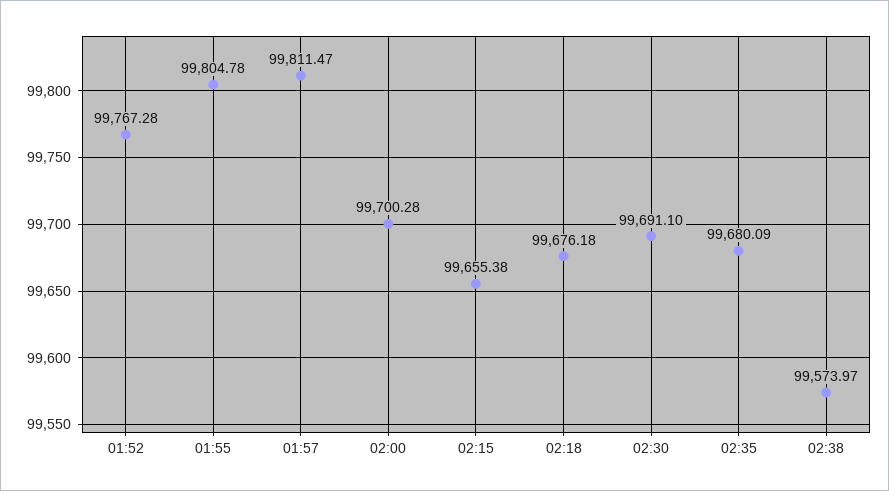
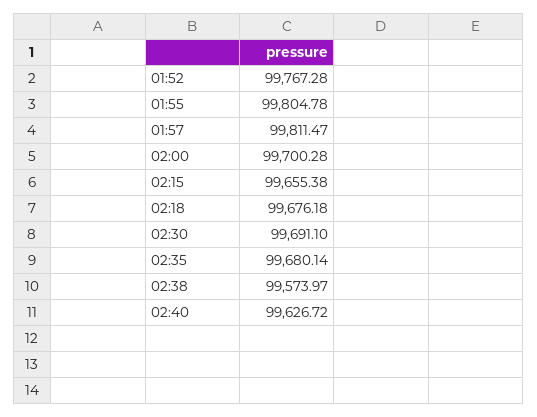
02:35: 99680.09 -> 99680.14
02:40: none -> 99626.72

